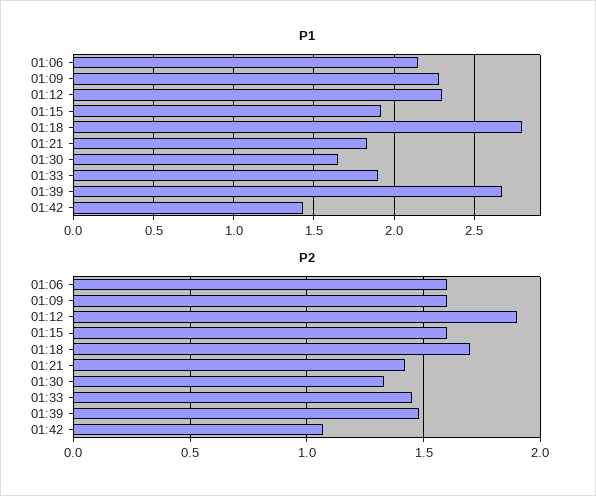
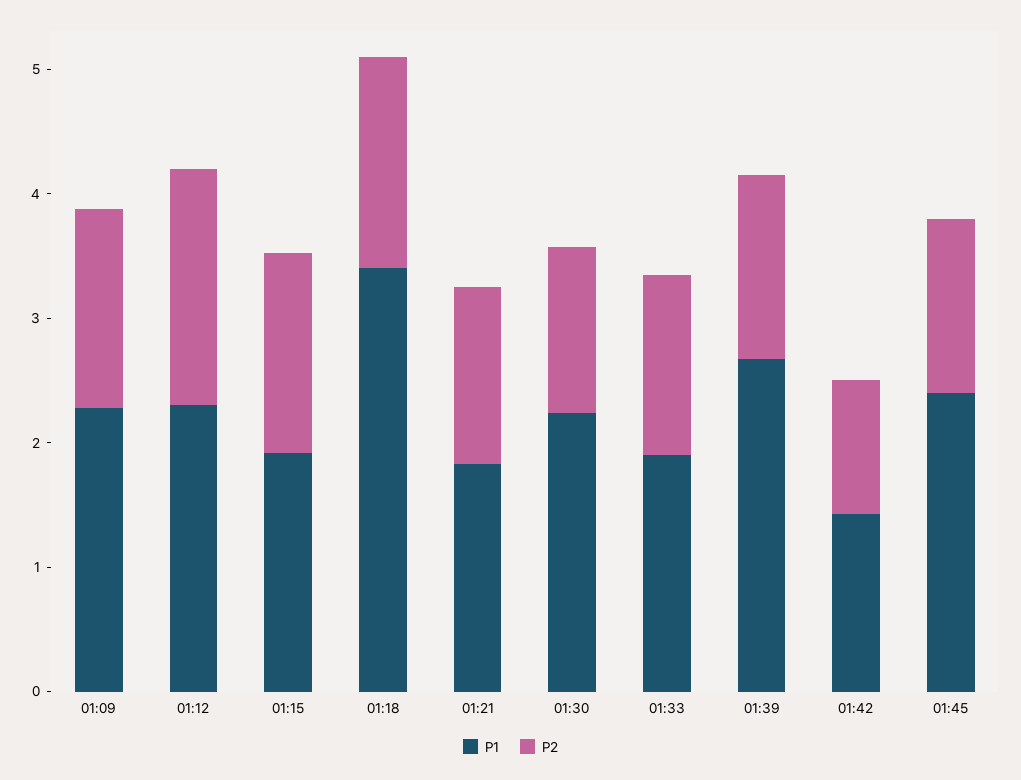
P1, 01:06: 2.15 -> none
P1, 01:18: 2.8 -> 3.4
P1, 01:30: 1.65 -> 2.2
P2, 01:06: 1.6 -> none
P1, 01:45: none -> 2.4
P2, 01:45: none -> 1.4

